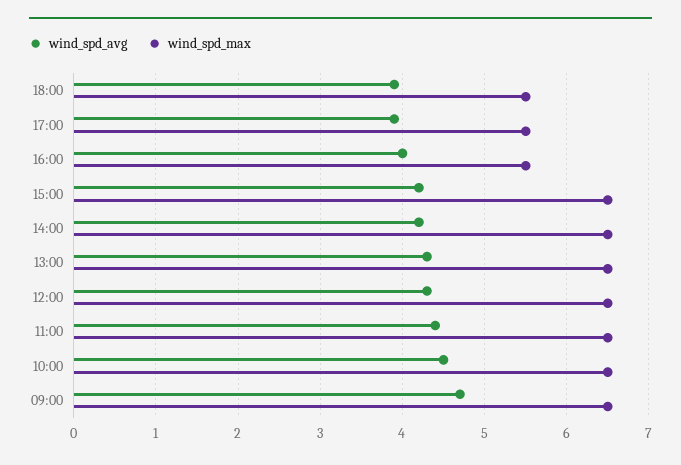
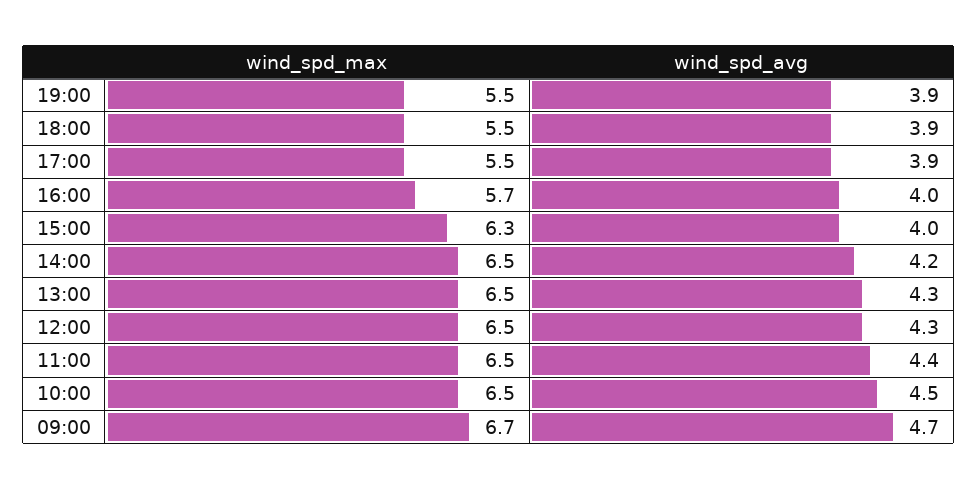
wind_spd_max, 16:00: 5.5 -> 5.7
wind_spd_avg, 15:00: 4.2 -> 4
wind_spd_max, 15:00: 6.5 -> 6.3
wind_spd_max, 09:00: 6.5 -> 6.7
wind_spd_max, 19:00: none -> 5.5
wind_spd_avg, 19:00: none -> 3.9

